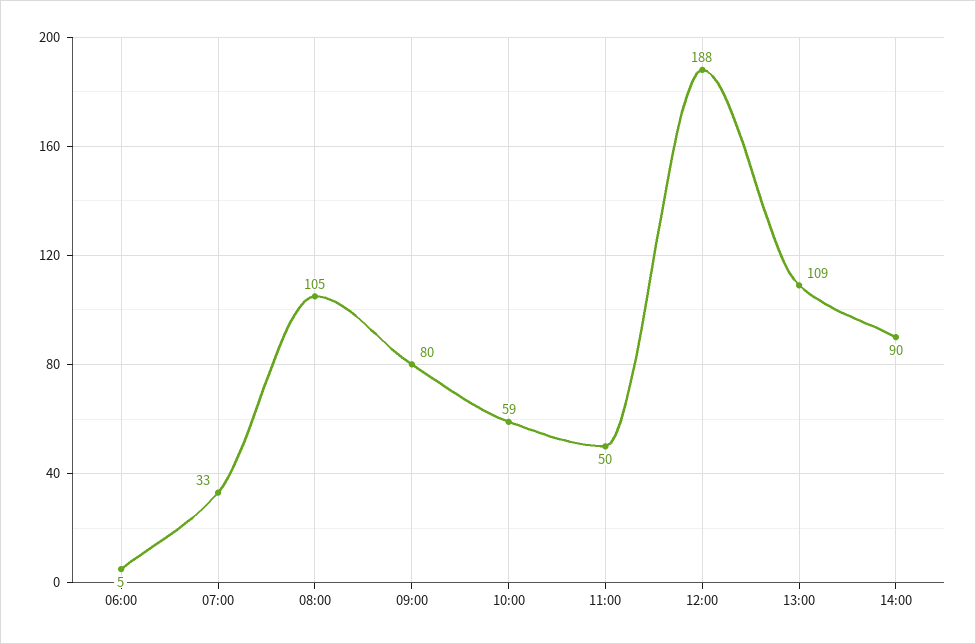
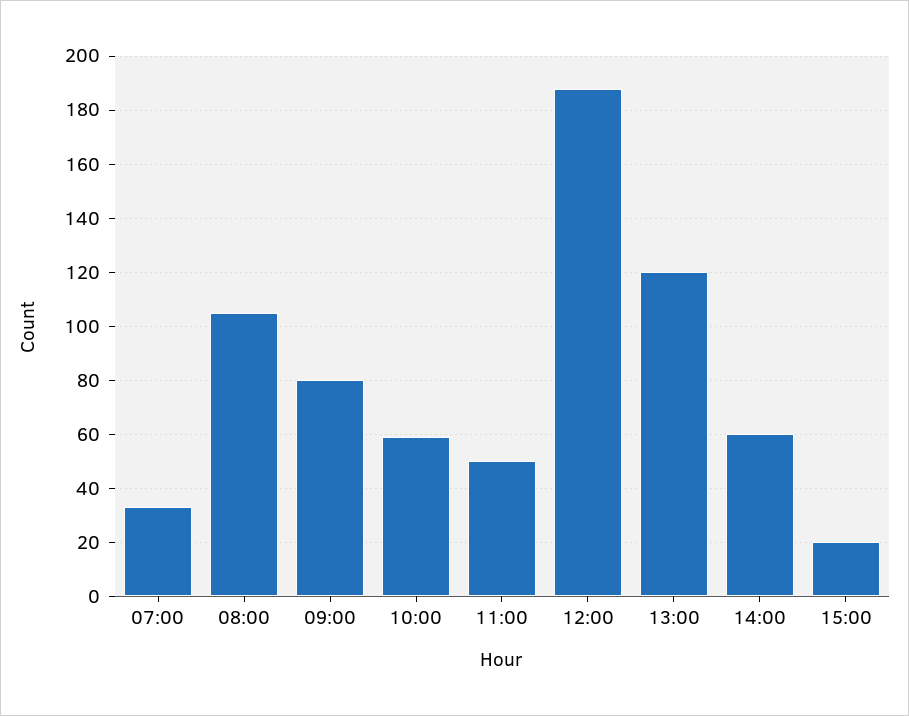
06:00: 5 -> none
13:00: 109 -> 120
14:00: 90 -> 60
15:00: none -> 20

